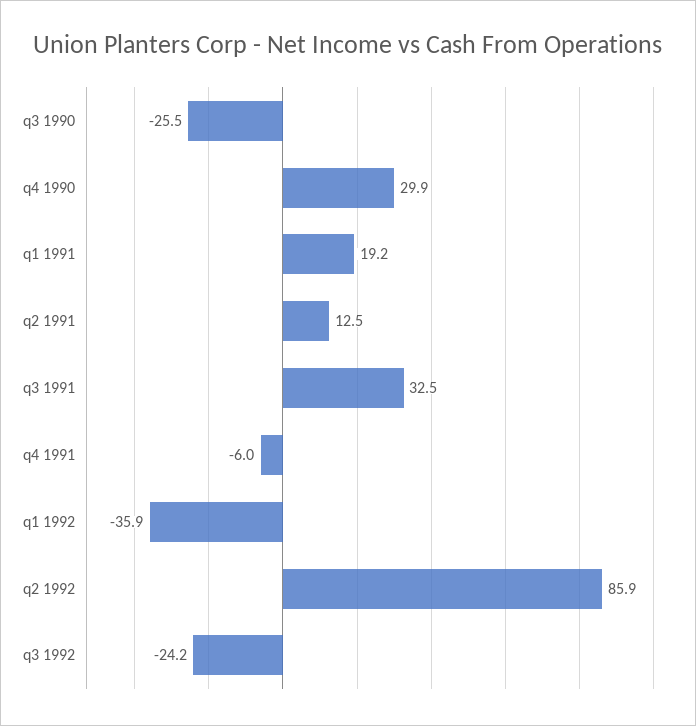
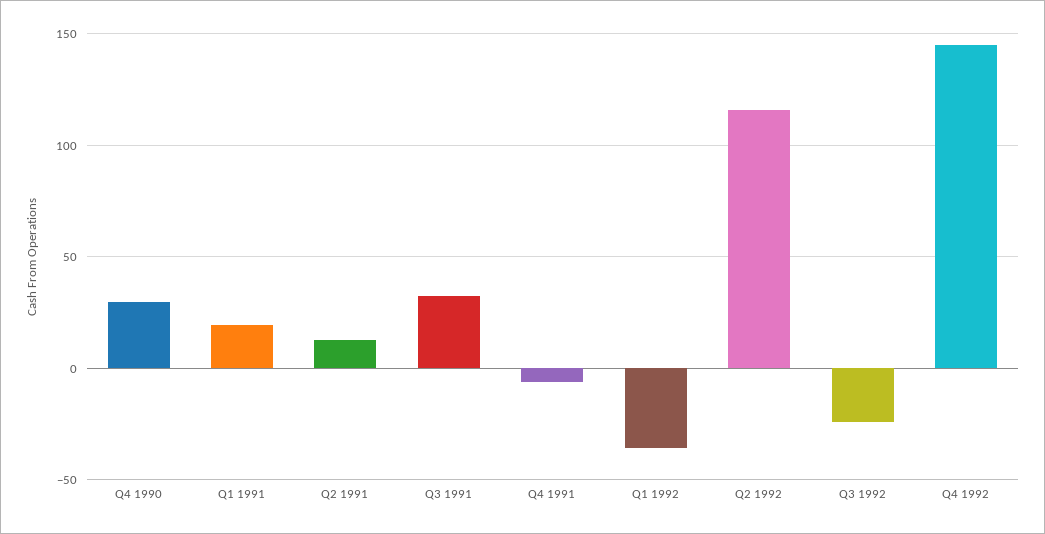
q3 1990: -25.5 -> none
q2 1992: 85.9 -> 115
Q4 1992: none -> 145

